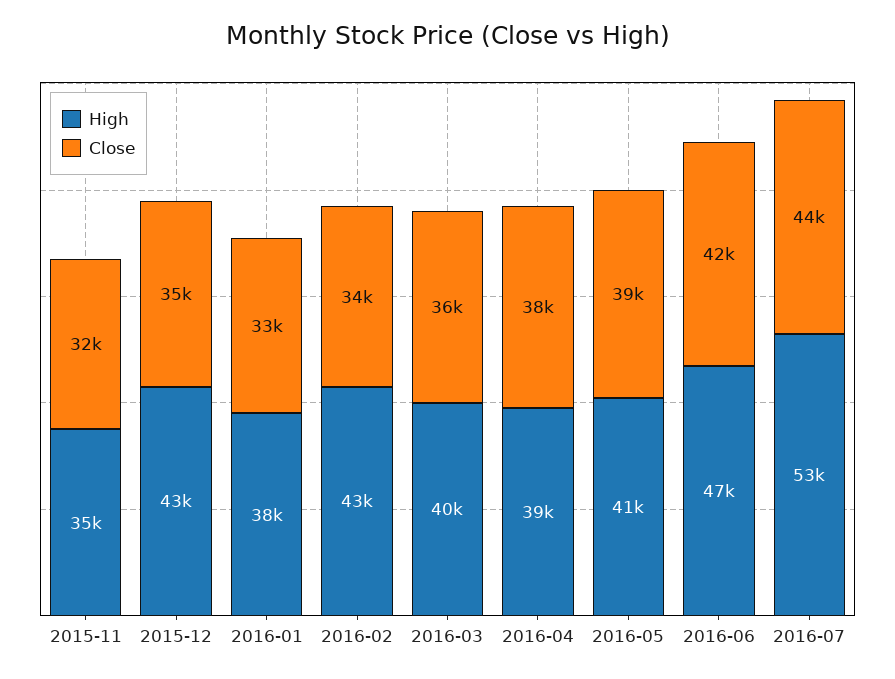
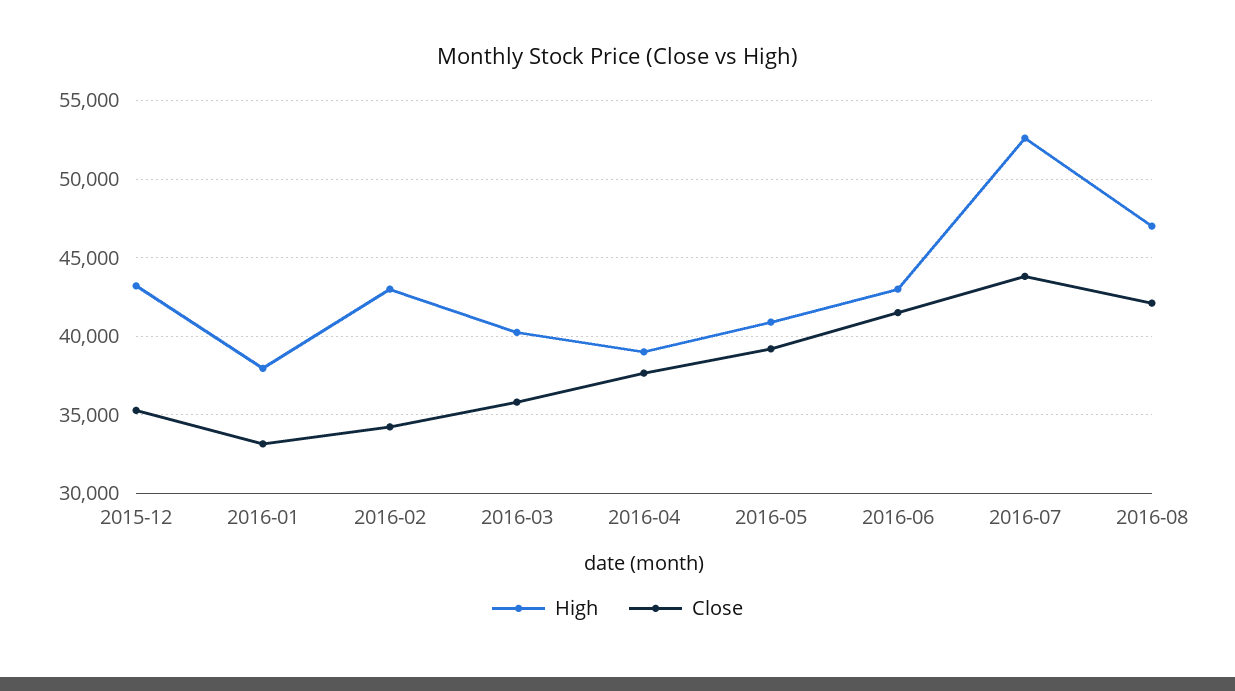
High, 2015-11: 35000 -> none
Close, 2015-11: 32000 -> none
High, 2016-06: 47000 -> 43000
High, 2016-08: none -> 47000
Close, 2016-08: none -> 42000

